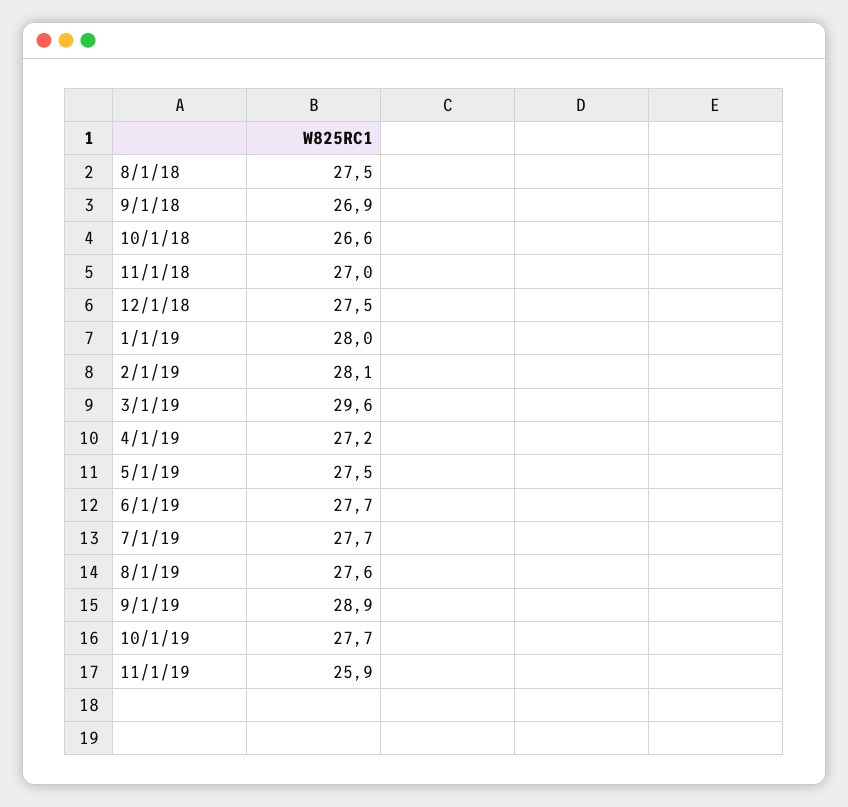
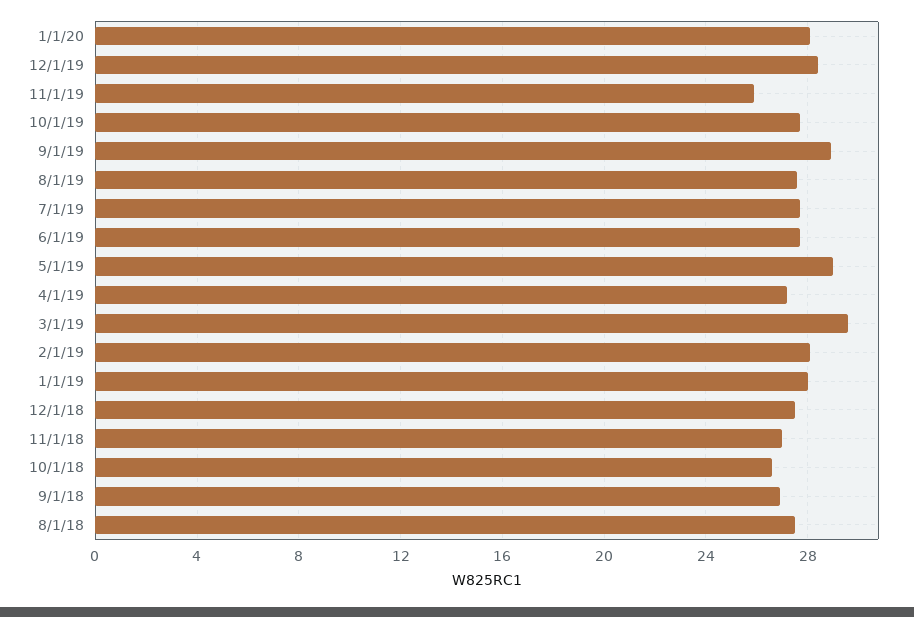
5/1/19: 27.5 -> 29
1/1/20: none -> 28
12/1/19: none -> 28.5

